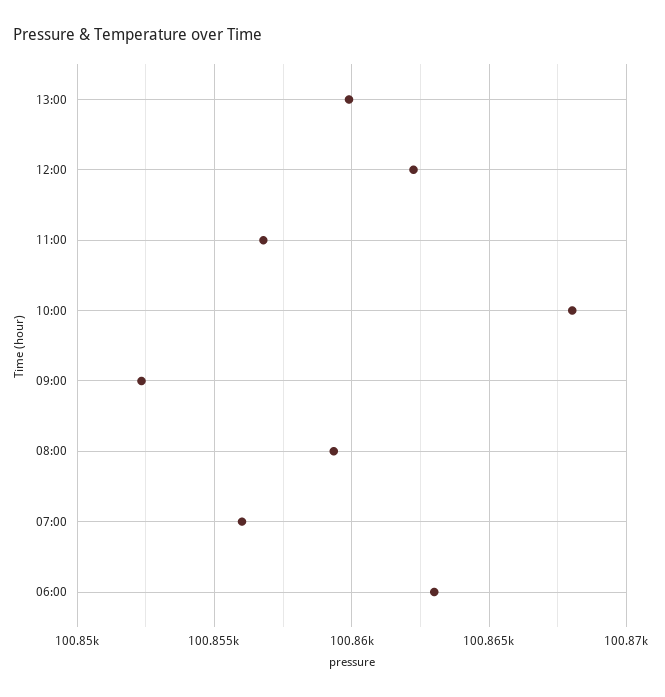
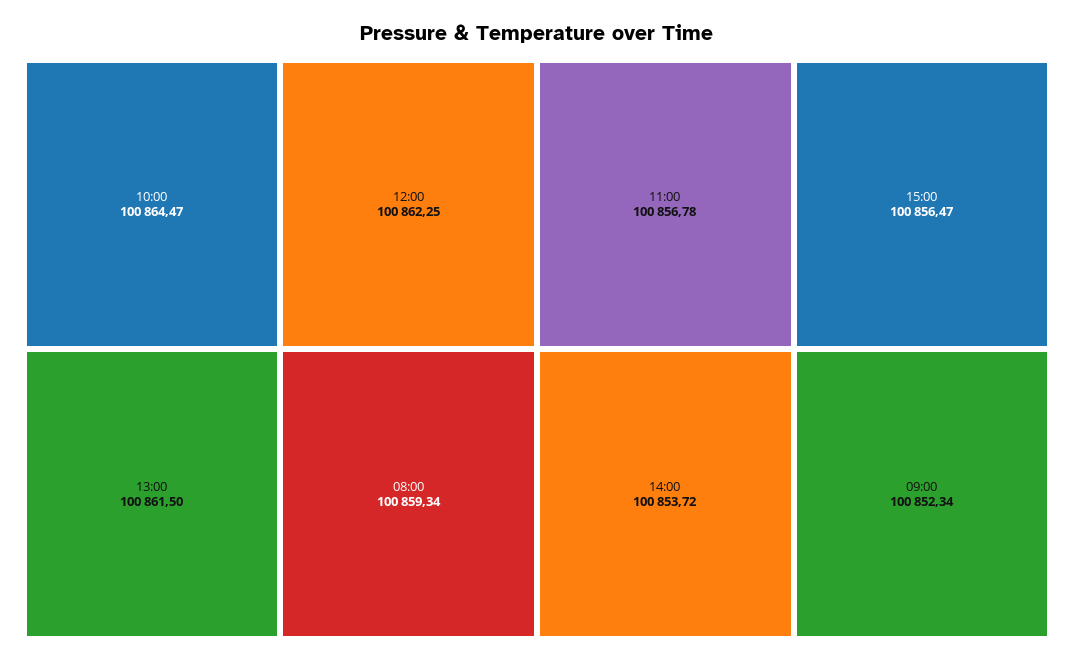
13:00: 100860 -> 100861.5
10:00: 100868 -> 100864.47
07:00: 100856 -> none
06:00: 100863 -> none
15:00: none -> 100856.47
14:00: none -> 100853.72

